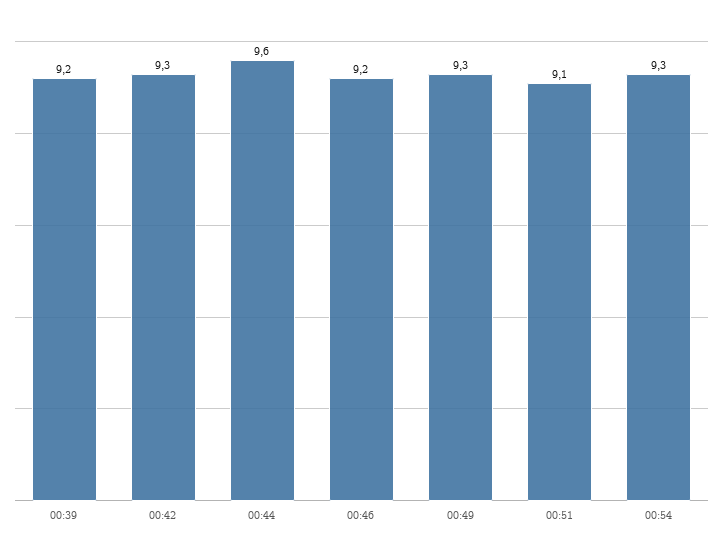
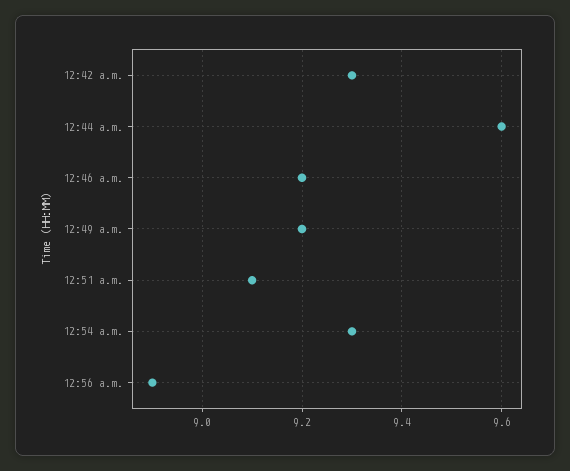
00:39: 9.2 -> none
00:49: 9.3 -> 9.2
12:56 a.m.: none -> 8.9

